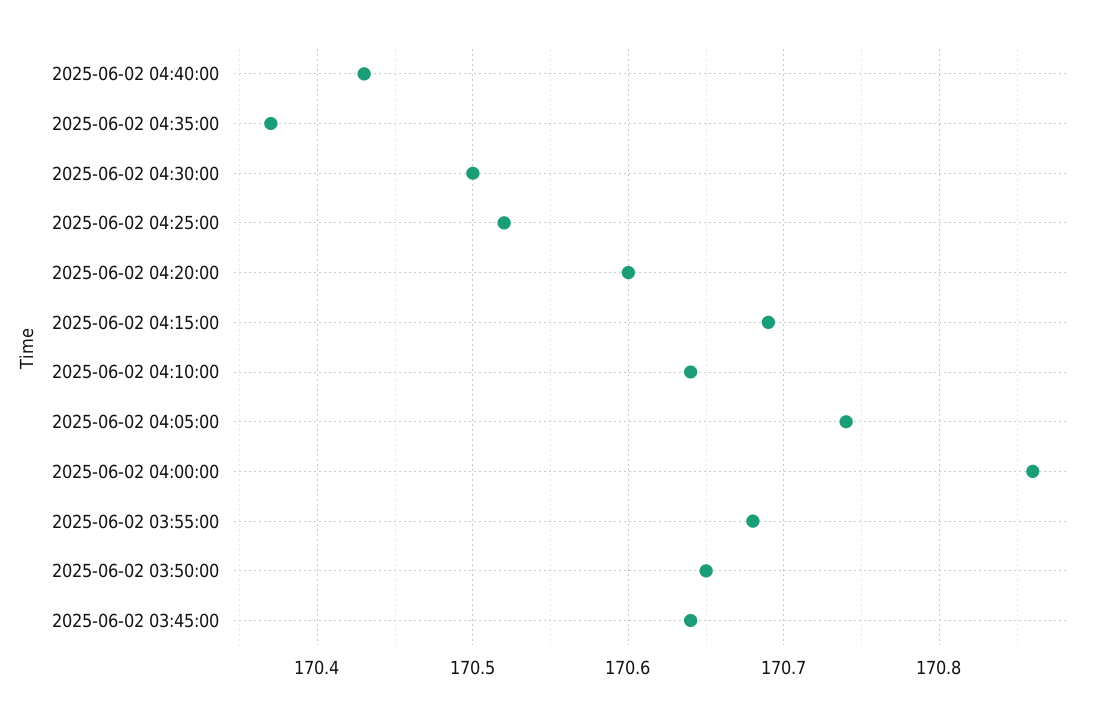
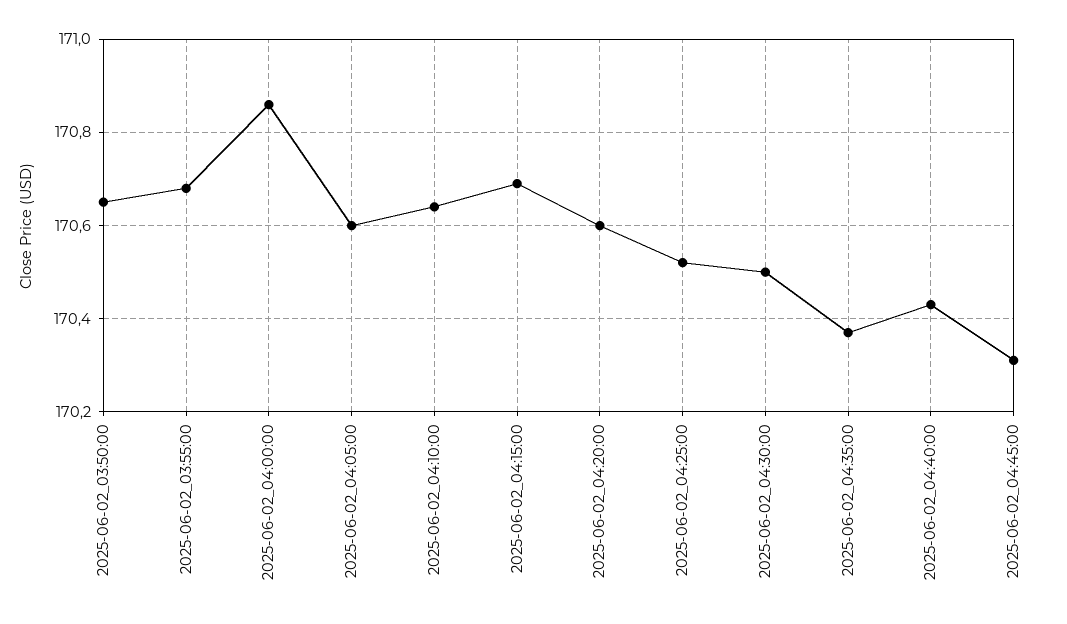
2025-06-02 04:05:00: 170.74 -> 170.6
2025-06-02 03:45:00: 170.64 -> none
2025-06-02_04:45:00: none -> 170.3

